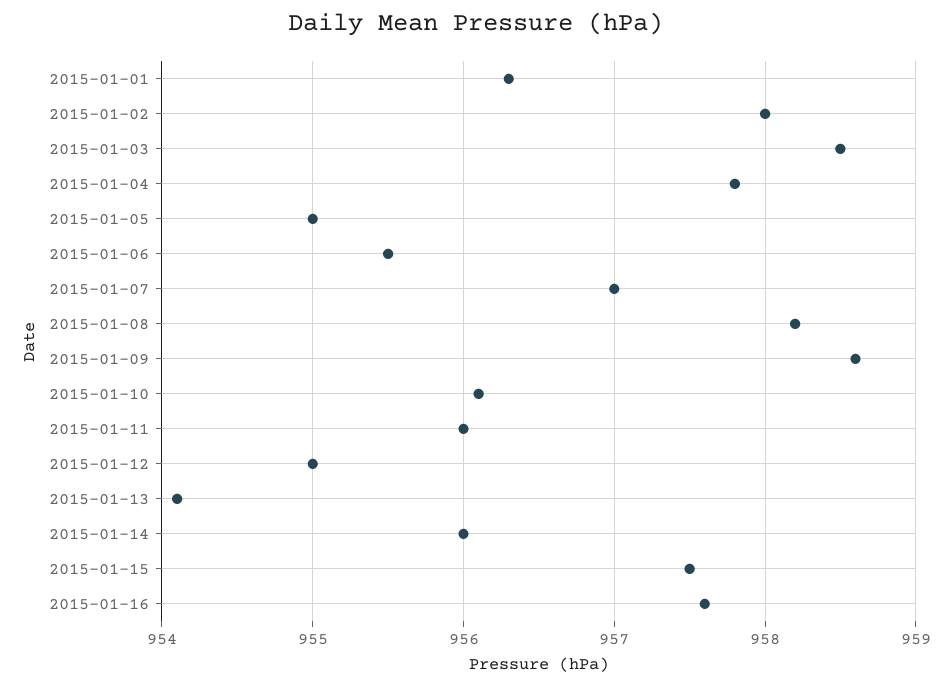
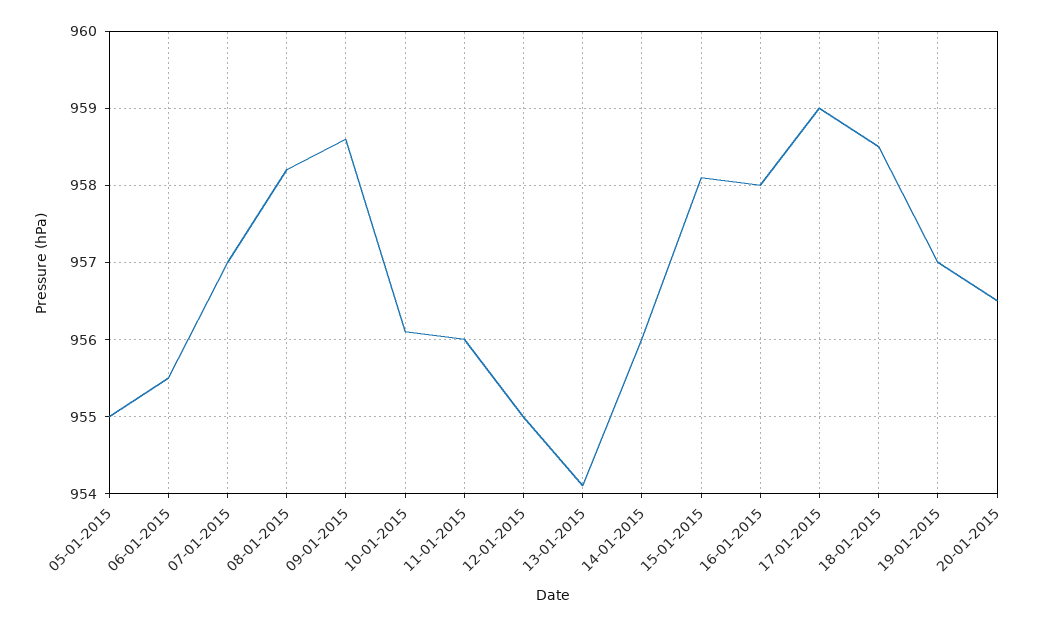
2015-01-01: 956.3 -> none
2015-01-02: 958 -> none
2015-01-03: 958.5 -> none
2015-01-04: 957.8 -> none
2015-01-15: 957.5 -> 958.1
2015-01-16: 957.6 -> 958
17-01-2015: none -> 959
18-01-2015: none -> 958.5
19-01-2015: none -> 957
20-01-2015: none -> 956.5

